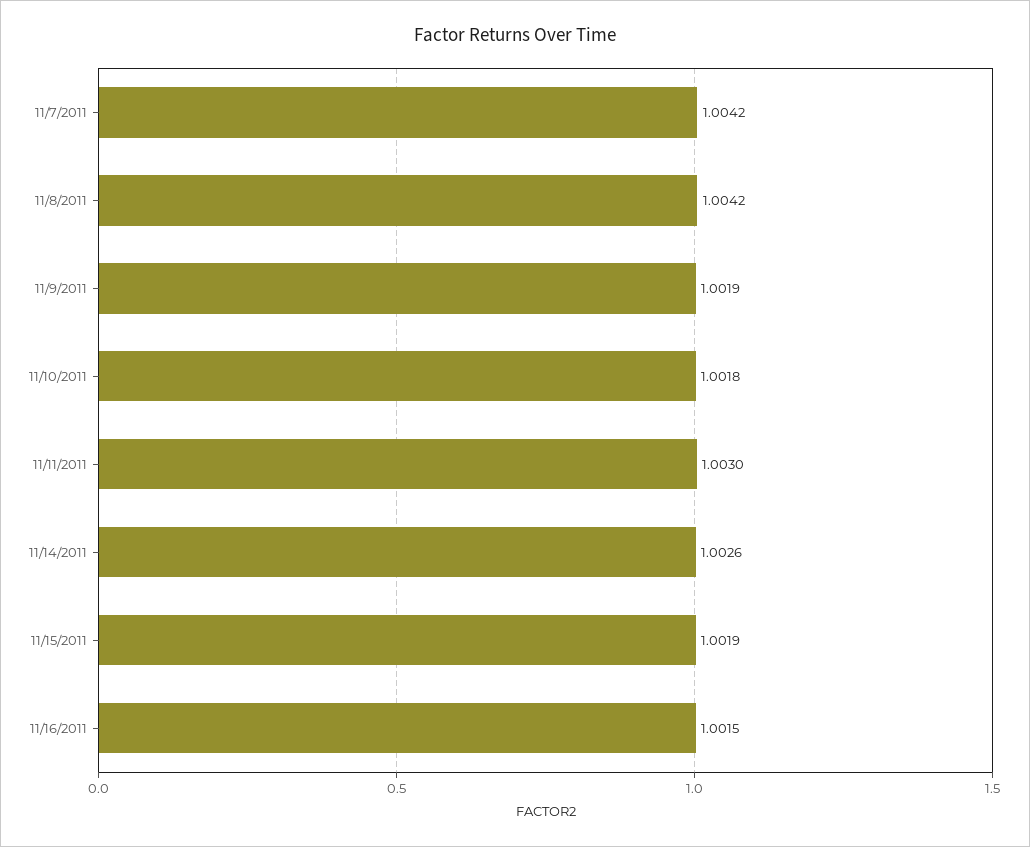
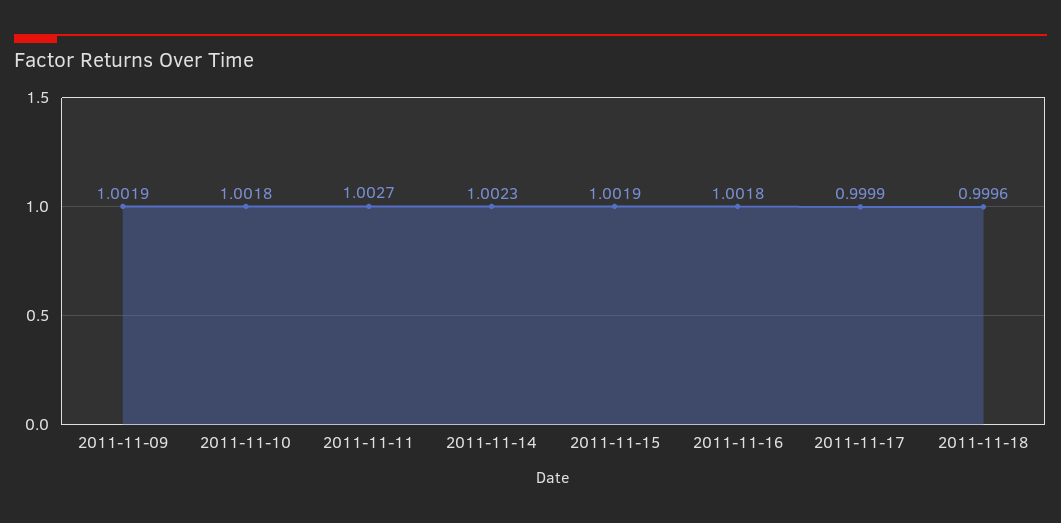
11/7/2011: 1.0042 -> none
11/8/2011: 1.0042 -> none
11/11/2011: 1.003 -> 1.0027
11/14/2011: 1.0026 -> 1.0023
11/16/2011: 1.0015 -> 1.0018
2011-11-17: none -> 0.9999
2011-11-18: none -> 0.9996

